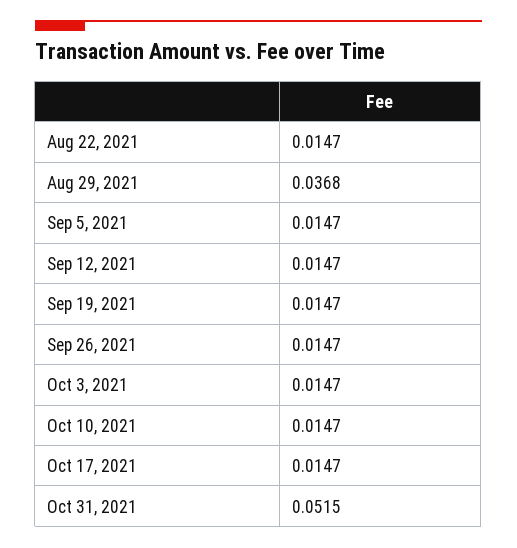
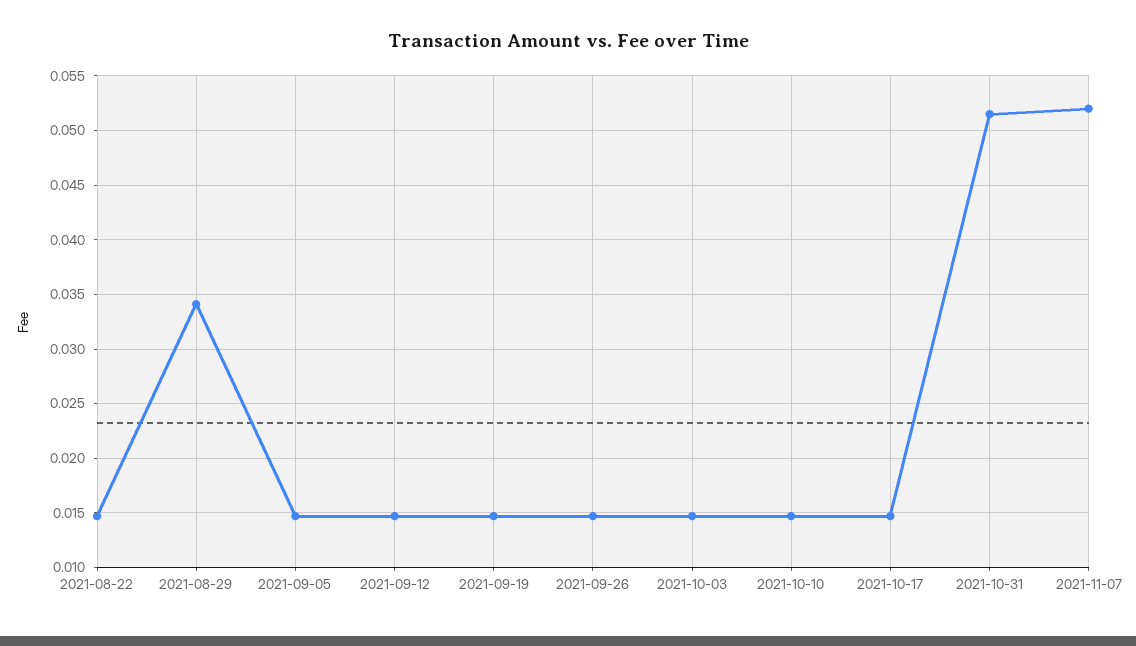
Aug 29, 2021: 0.0368 -> 0.034
2021-11-07: none -> 0.052

